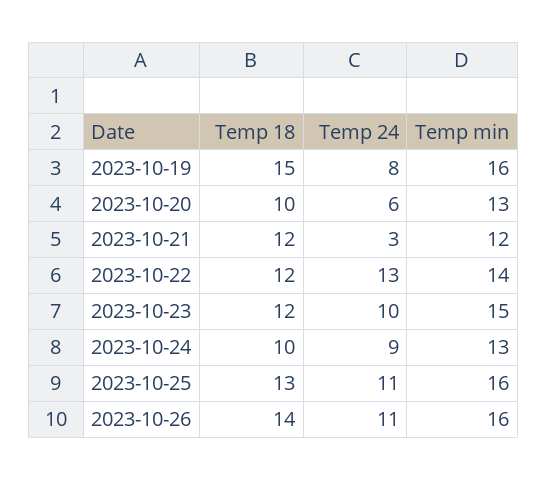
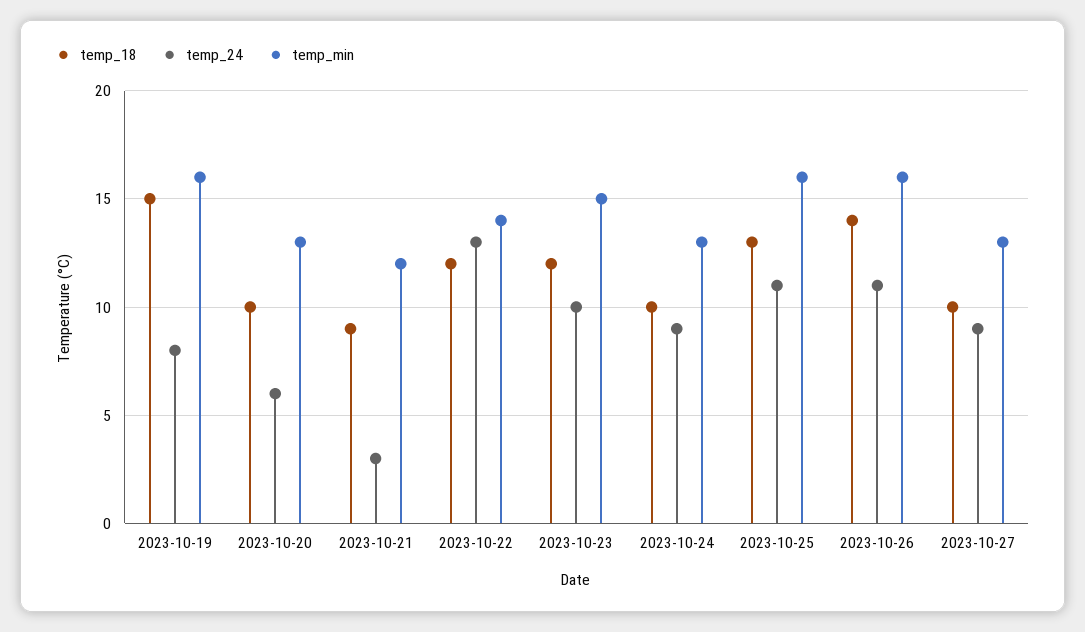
Temp 18, 2023-10-21: 12 -> 9
Temp 18, 2023-10-27: none -> 10
Temp 24, 2023-10-27: none -> 9
Temp min, 2023-10-27: none -> 13

